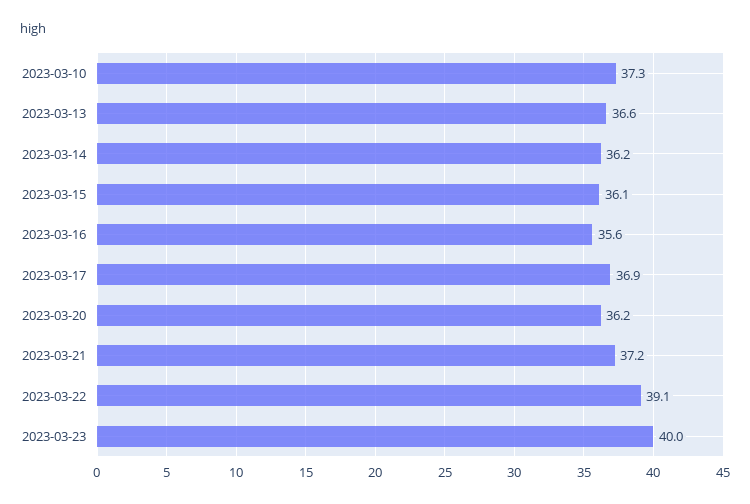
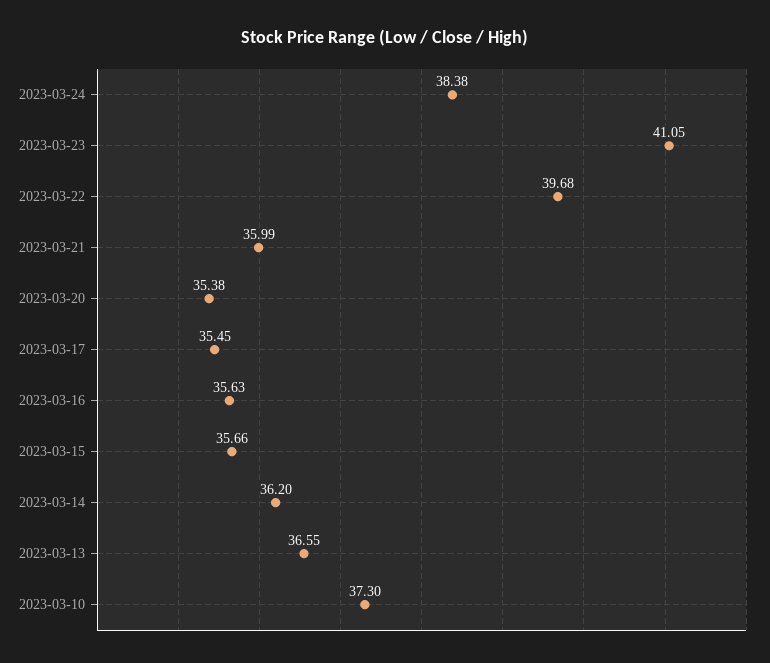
2023-03-15: 36.1 -> 35.66
2023-03-17: 36.9 -> 35.45
2023-03-20: 36.2 -> 35.38
2023-03-21: 37.2 -> 35.99
2023-03-22: 39.1 -> 39.68
2023-03-23: 40 -> 41.05
2023-03-24: none -> 38.38

